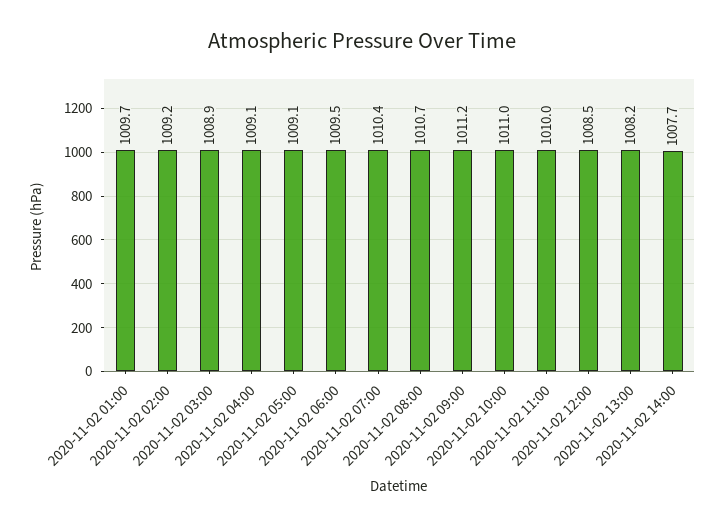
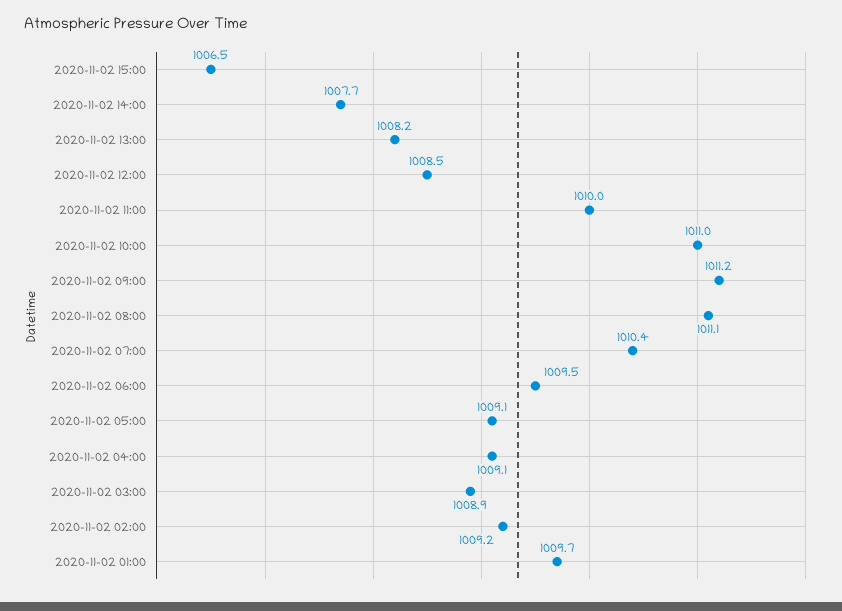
2020-11-02 08:00: 1010.7 -> 1011.1
2020-11-02 15:00: none -> 1006.5

